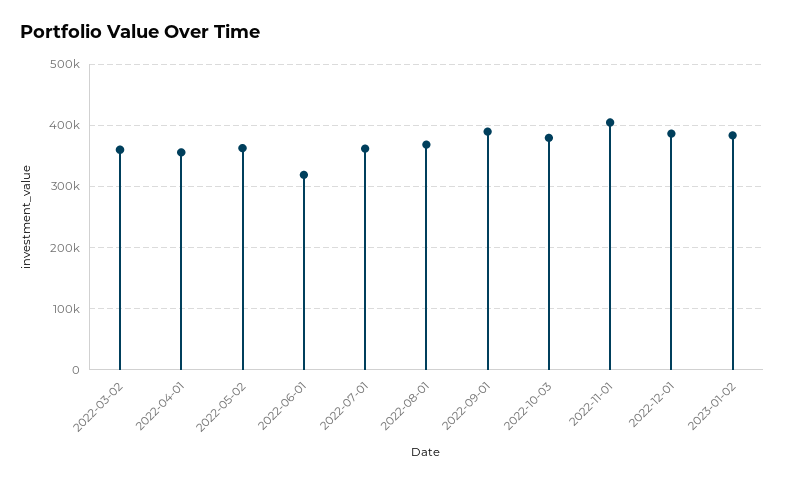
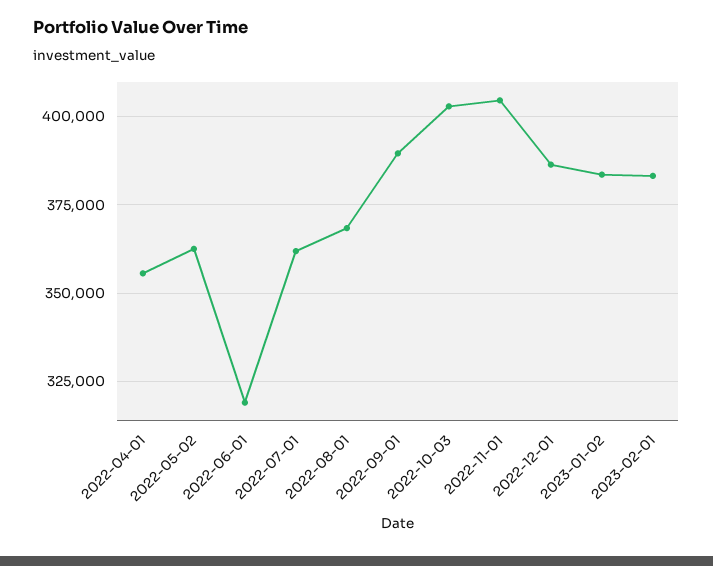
2022-03-02: 360000 -> none
2022-10-03: 380000 -> 402500
2023-02-01: none -> 382500

